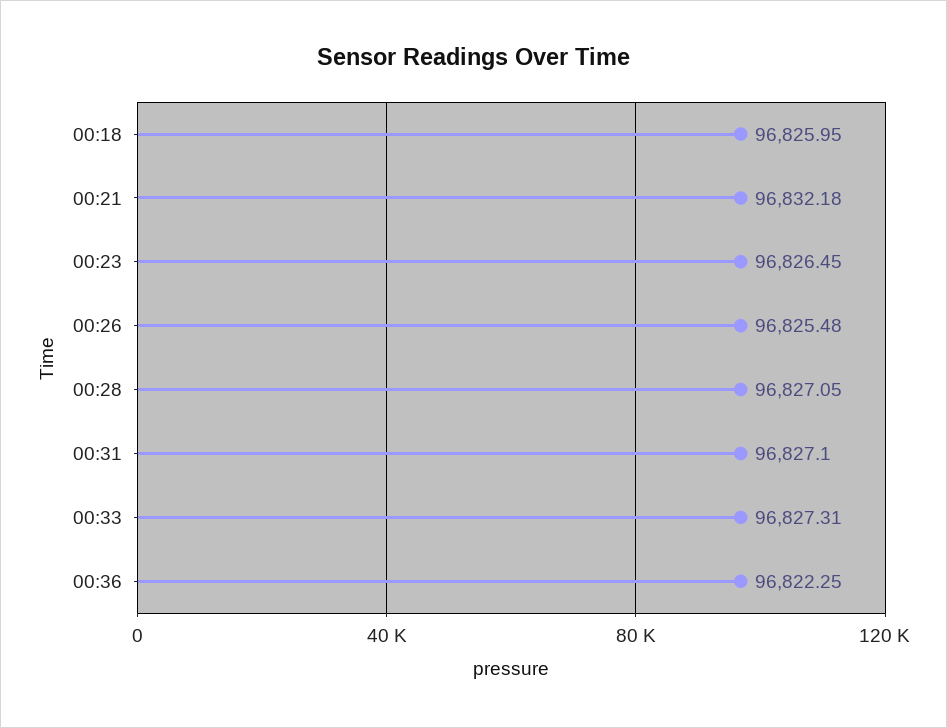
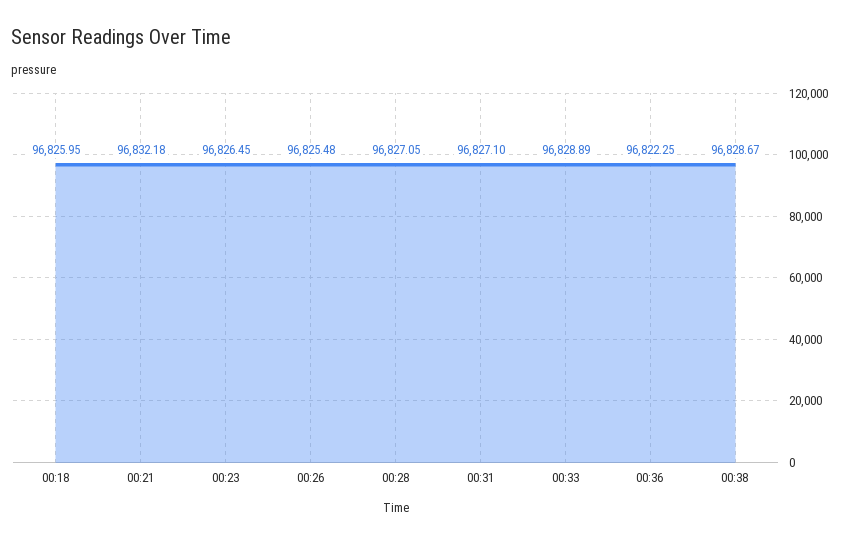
00:33: 96827.31 -> 96828.89
00:38: none -> 96828.67

